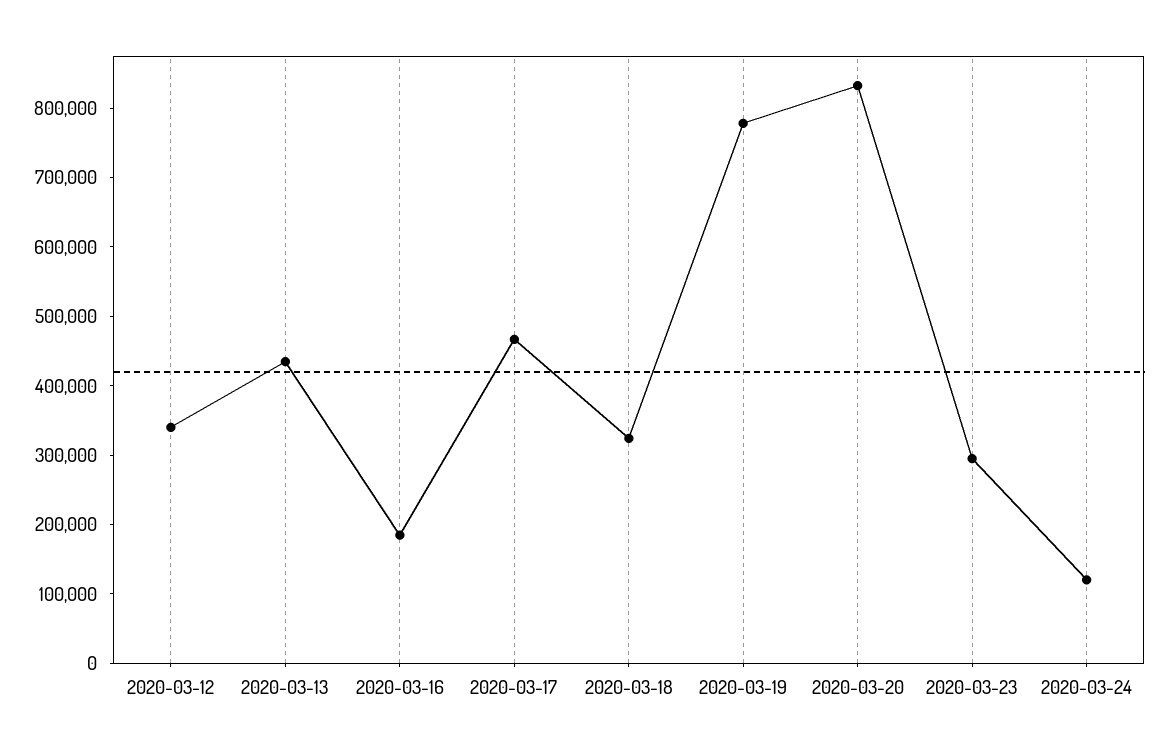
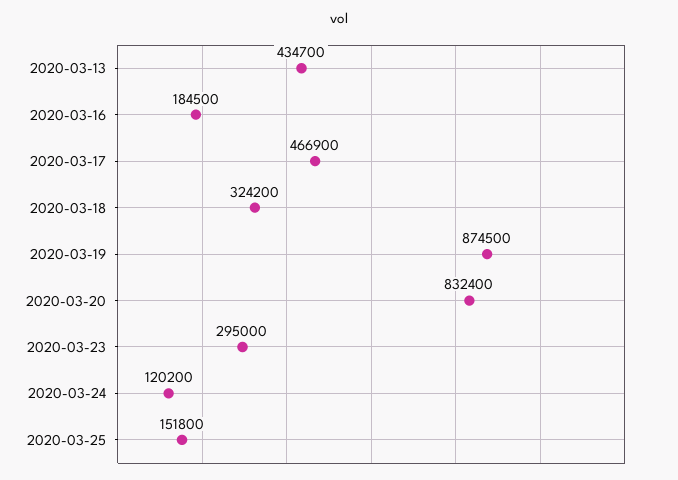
2020-03-12: 340000 -> none
2020-03-19: 780000 -> 874500
2020-03-25: none -> 151800

